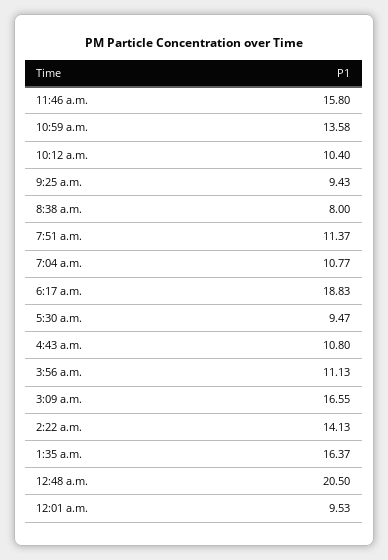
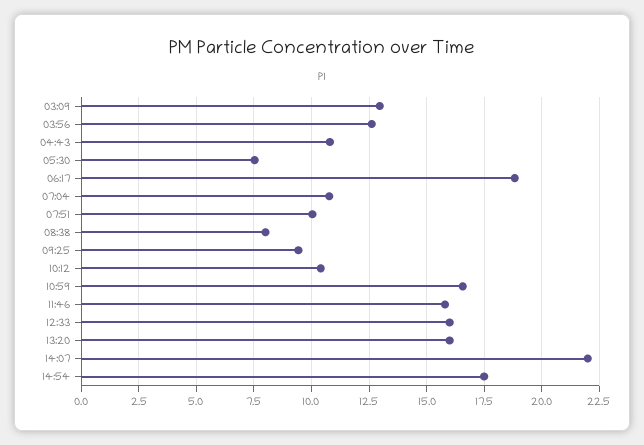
10:59 a.m.: 13.58 -> 16.5
7:51 a.m.: 11.37 -> 10
5:30 a.m.: 9.47 -> 7.5
3:56 a.m.: 11.13 -> 12.5
3:09 a.m.: 16.55 -> 13
2:22 a.m.: 14.13 -> none
1:35 a.m.: 16.37 -> none
12:48 a.m.: 20.5 -> none
12:01 a.m.: 9.53 -> none
12:33: none -> 16
13:20: none -> 16
14:07: none -> 22
14:54: none -> 17.5

